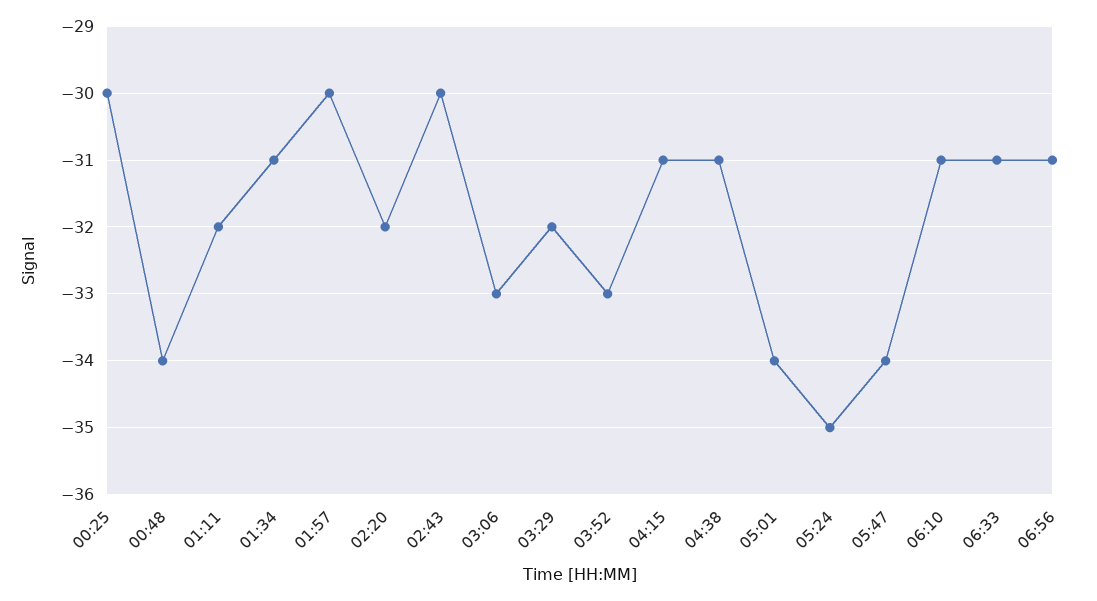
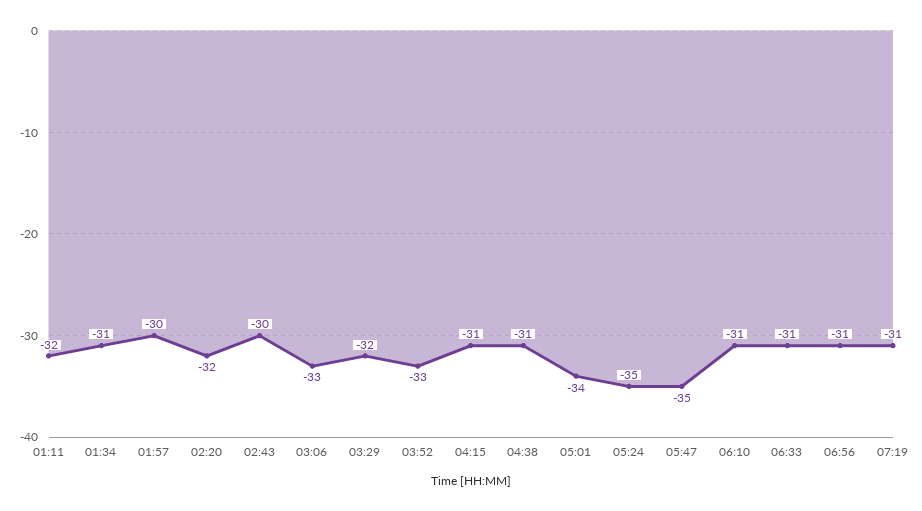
00:25: -30 -> none
00:48: -34 -> none
05:47: -34 -> -35
07:19: none -> -31

